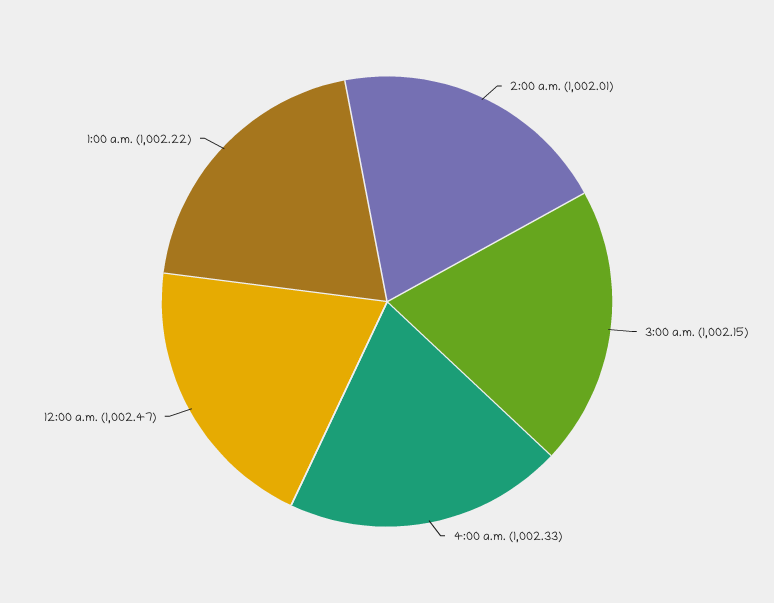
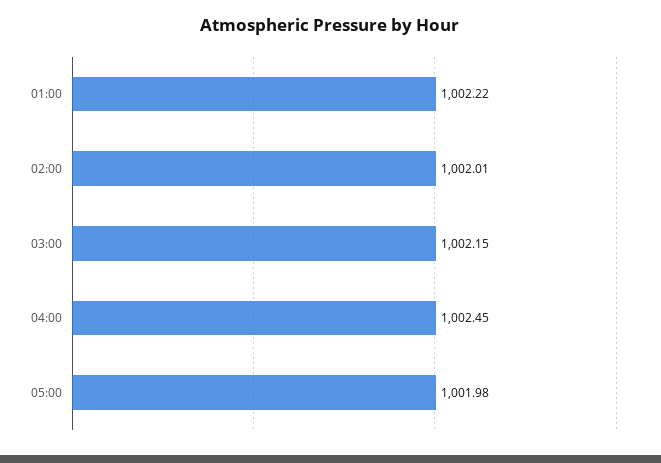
4:00 a.m.: 1002.33 -> 1002.45
12:00 a.m.: 1002.47 -> none
05:00: none -> 1001.98

